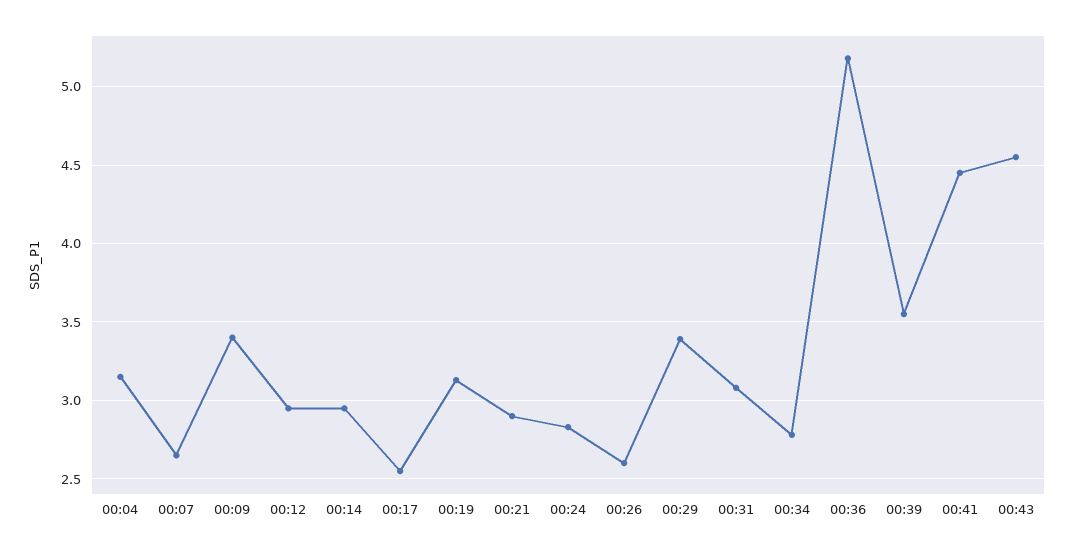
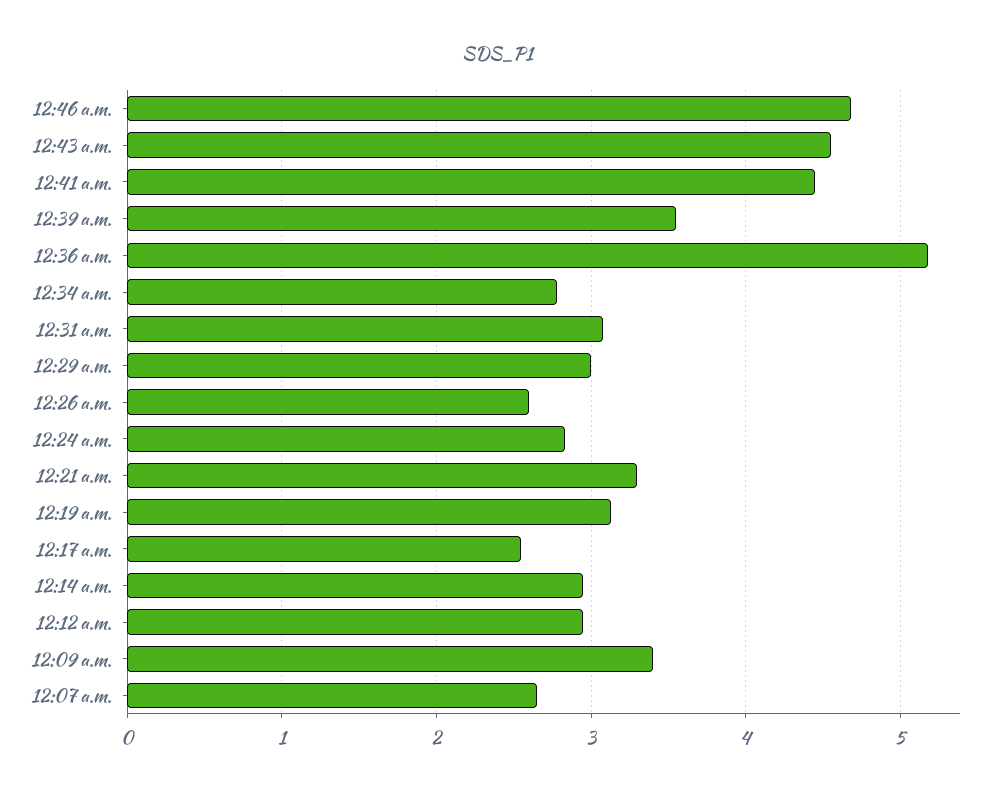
00:04: 3.15 -> none
00:21: 2.9 -> 3.3
00:29: 3.4 -> 3
12:46 a.m.: none -> 4.7

